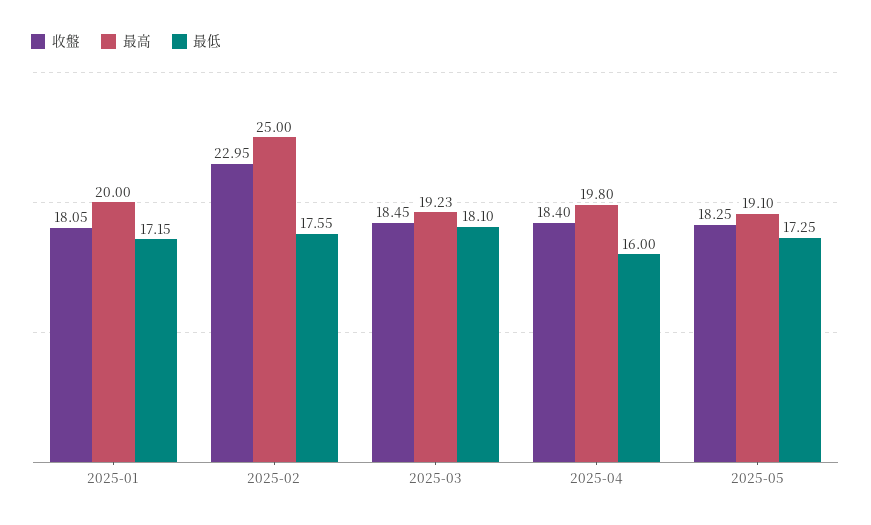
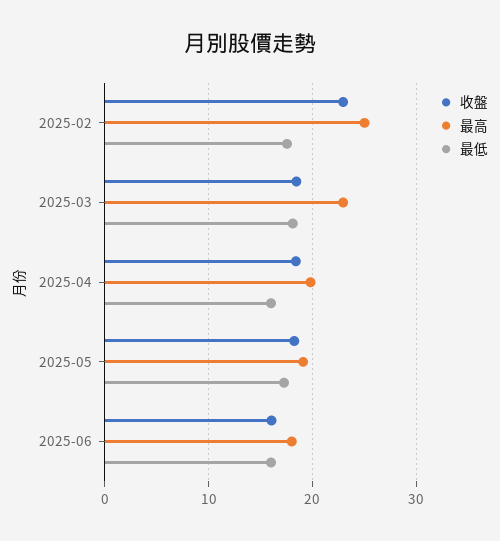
收盤, 2025-01: 18.05 -> none
最高, 2025-01: 20 -> none
最低, 2025-01: 17.15 -> none
最高, 2025-03: 19.23 -> 23
收盤, 2025-06: none -> 16
最高, 2025-06: none -> 18
最低, 2025-06: none -> 16

